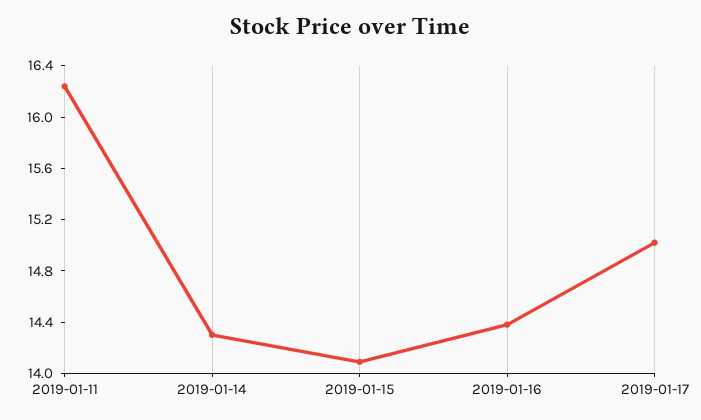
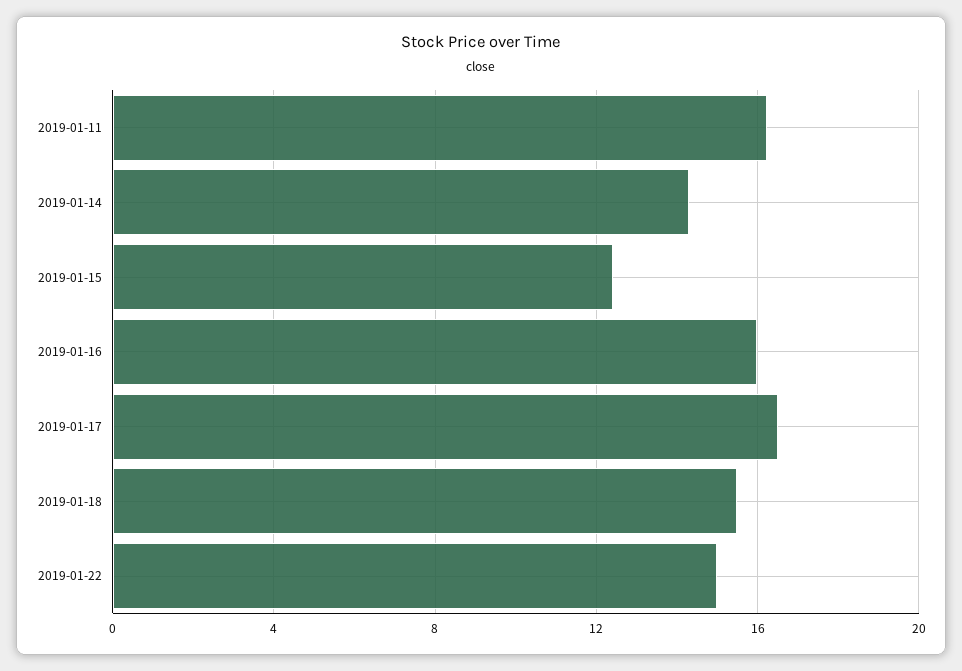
2019-01-15: 14.1 -> 12.5
2019-01-16: 14.4 -> 16
2019-01-17: 15 -> 16.5
2019-01-18: none -> 15.5
2019-01-22: none -> 15

